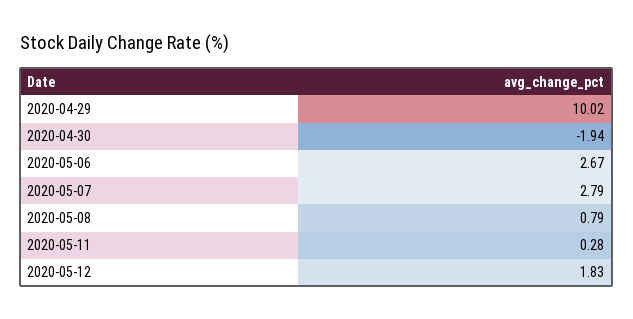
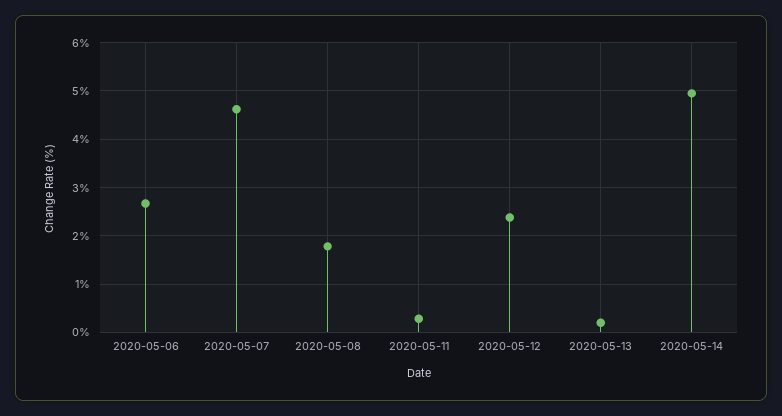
2020-04-29: 10.02 -> none
2020-04-30: -1.94 -> none
2020-05-07: 2.79 -> 4.6
2020-05-08: 0.79 -> 1.8
2020-05-12: 1.83 -> 2.4
2020-05-13: none -> 0.2
2020-05-14: none -> 5

